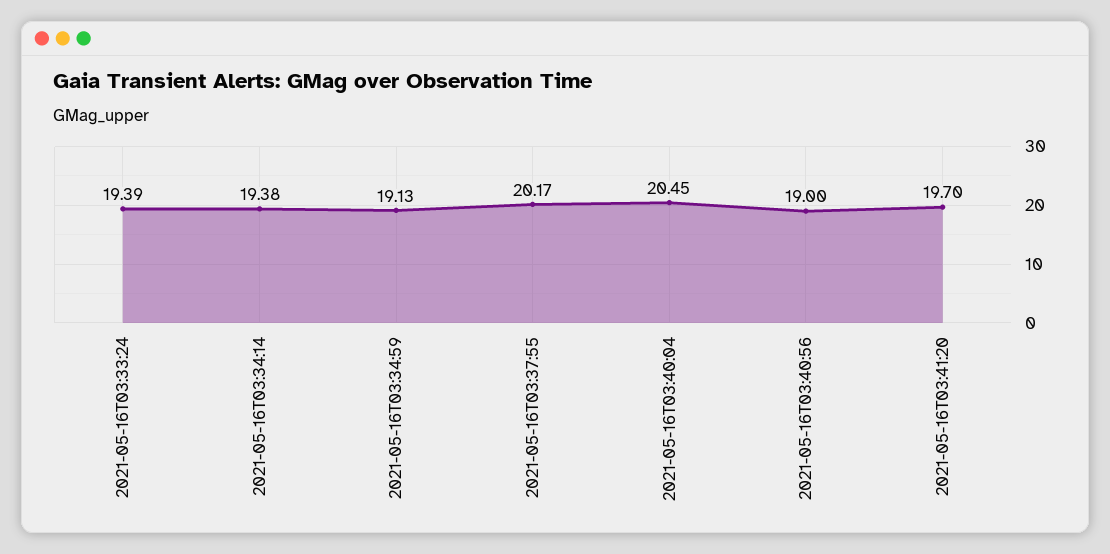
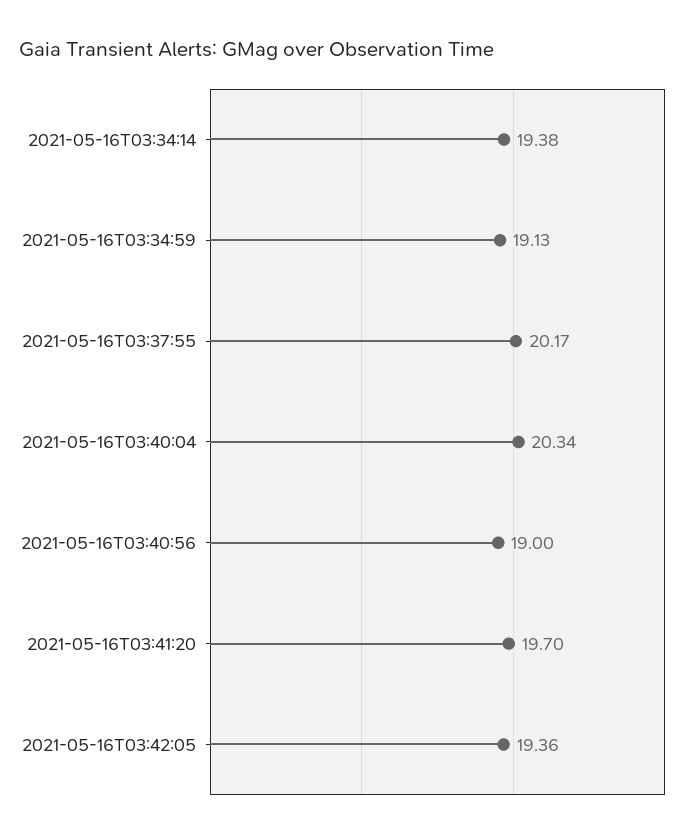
2021-05-16T03:33:24: 19.39 -> none
2021-05-16T03:40:04: 20.45 -> 20.34
2021-05-16T03:42:05: none -> 19.36

